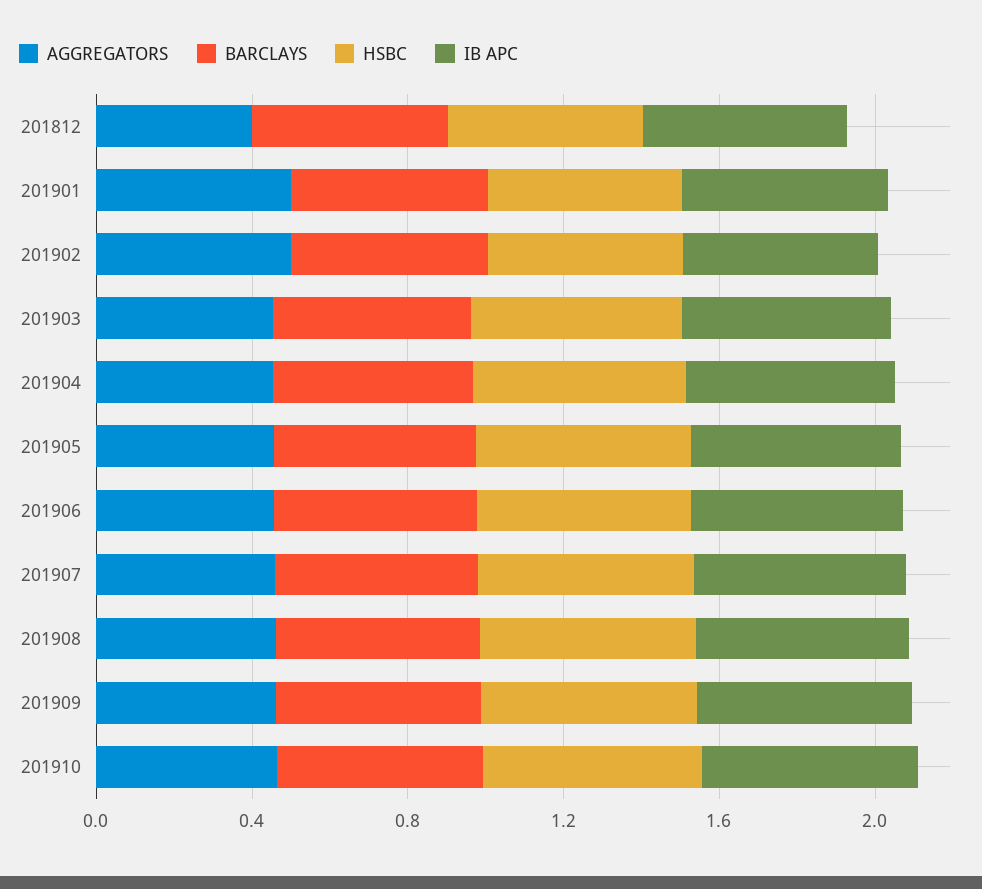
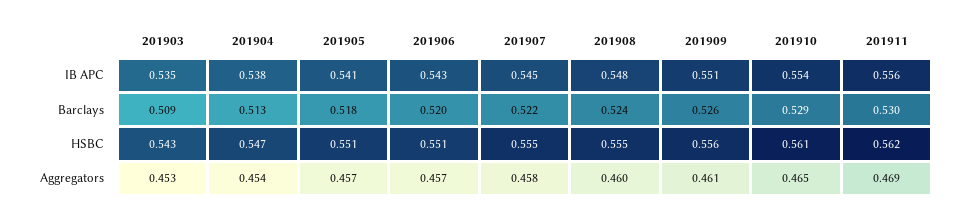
AGGREGATORS, 201812: 0.4 -> none
BARCLAYS, 201812: 0.5 -> none
HSBC, 201812: 0.5 -> none
IB APC, 201812: 0.5 -> none
AGGREGATORS, 201901: 0.5 -> none
BARCLAYS, 201901: 0.5 -> none
HSBC, 201901: 0.5 -> none
IB APC, 201901: 0.5 -> none
AGGREGATORS, 201902: 0.5 -> none
BARCLAYS, 201902: 0.5 -> none
HSBC, 201902: 0.5 -> none
IB APC, 201902: 0.5 -> none
IB APC, 201911: none -> 0.556
BARCLAYS, 201911: none -> 0.53
HSBC, 201911: none -> 0.562
AGGREGATORS, 201911: none -> 0.469

